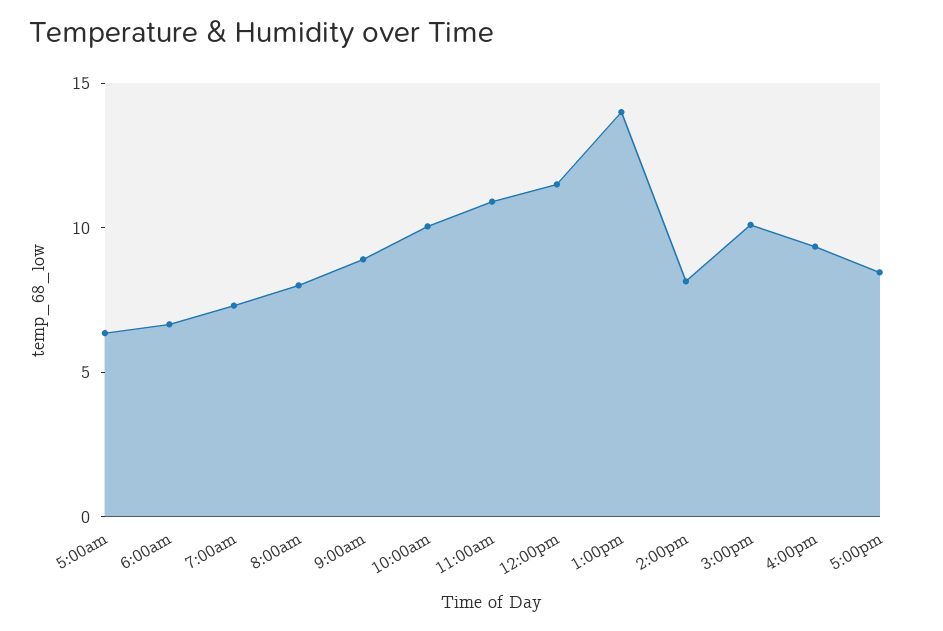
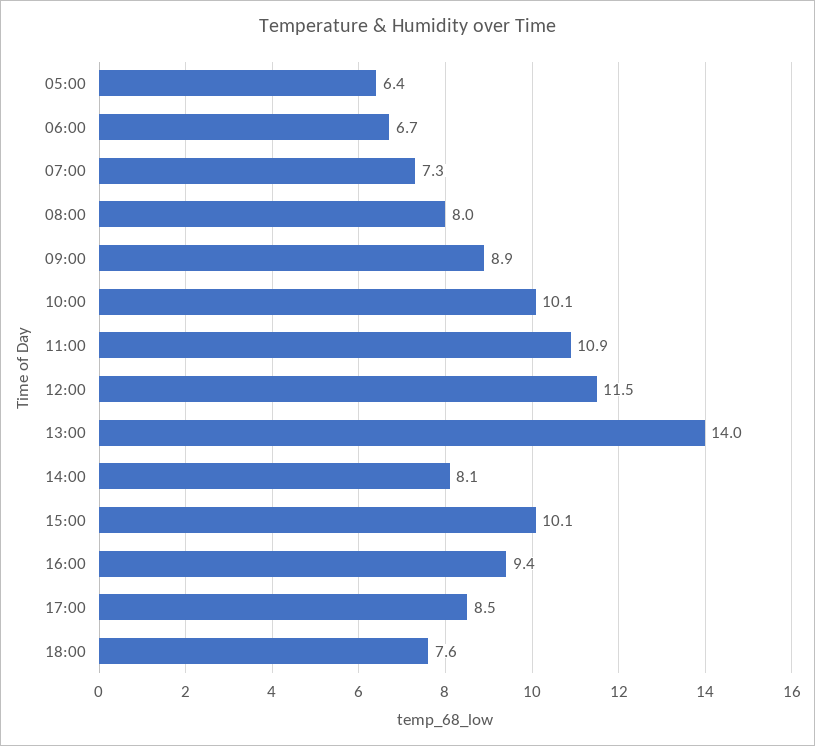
18:00: none -> 7.6

